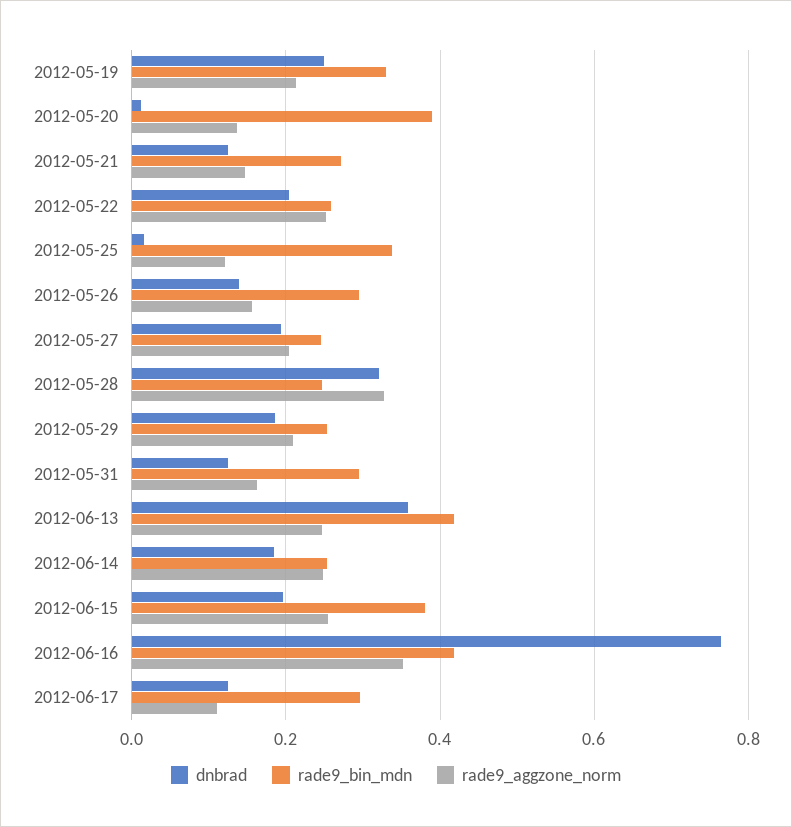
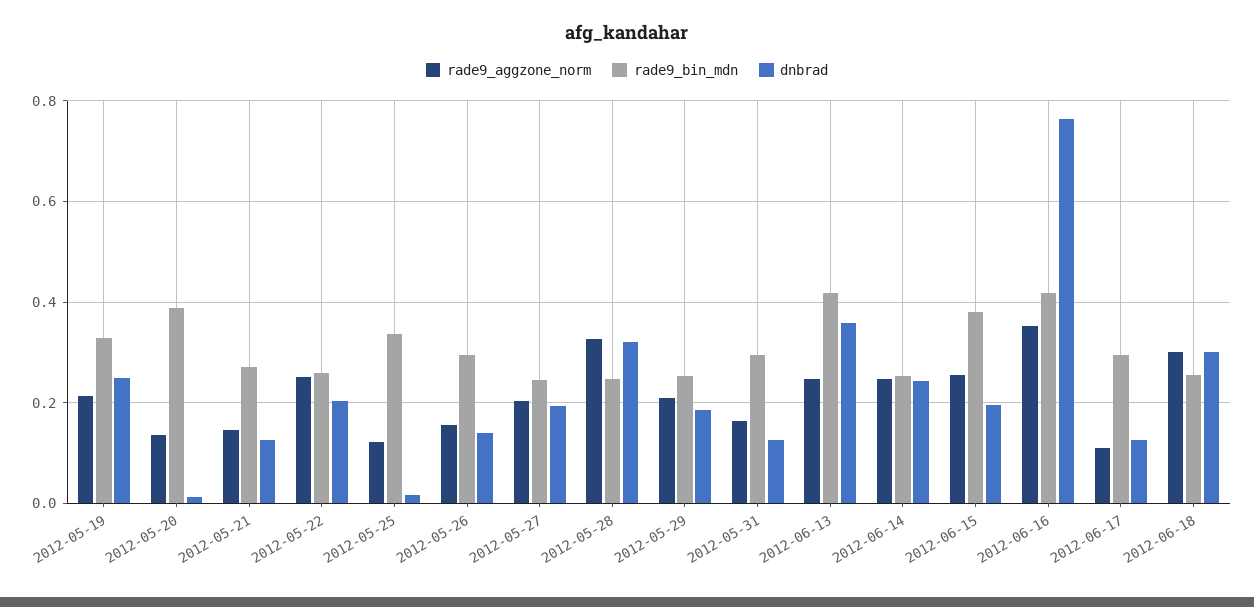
dnbrad, 2012-06-14: 0.18 -> 0.24
rade9_aggzone_norm, 2012-06-18: none -> 0.3
rade9_bin_mdn, 2012-06-18: none -> 0.26
dnbrad, 2012-06-18: none -> 0.3

